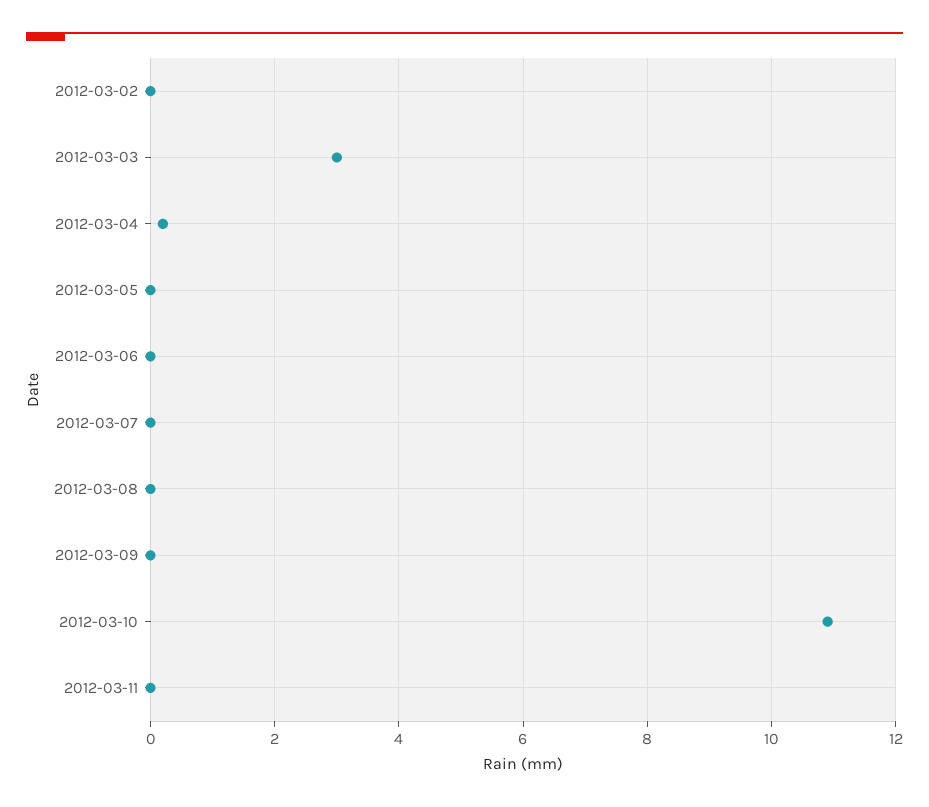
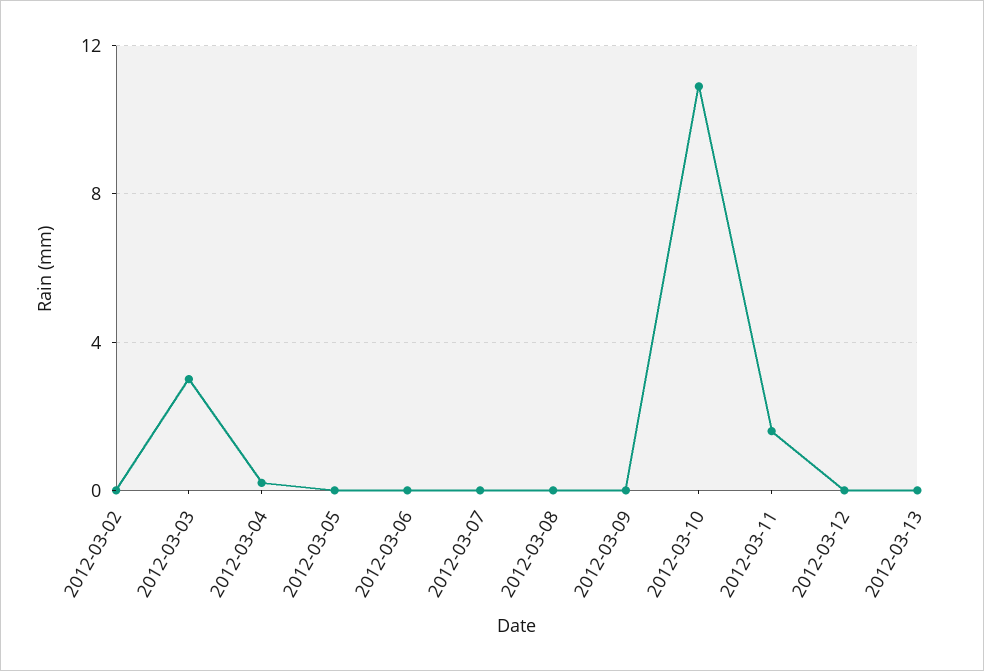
2012-03-11: 0 -> 1.5
2012-03-12: none -> 0
2012-03-13: none -> 0

